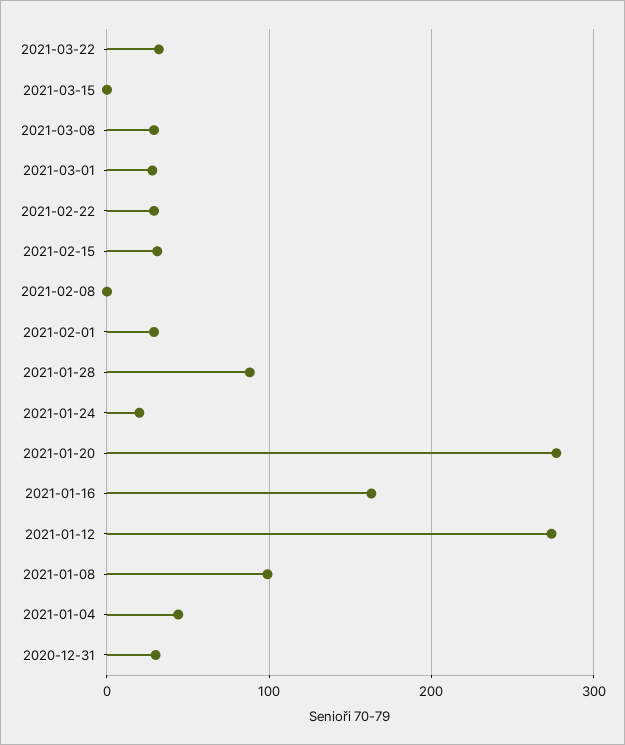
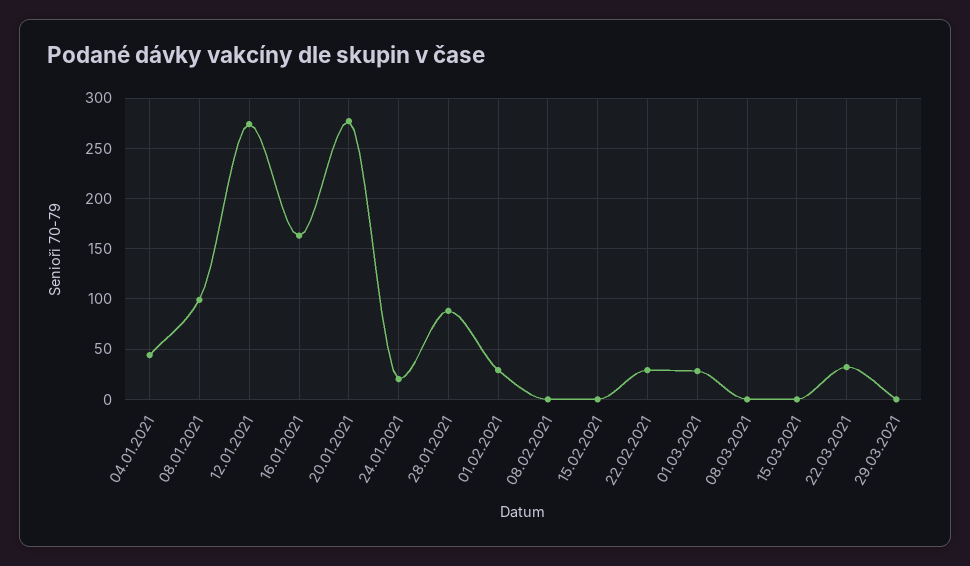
2021-03-08: 30 -> 0
2021-02-15: 30 -> 0
2020-12-31: 30 -> none
29.03.2021: none -> 0

